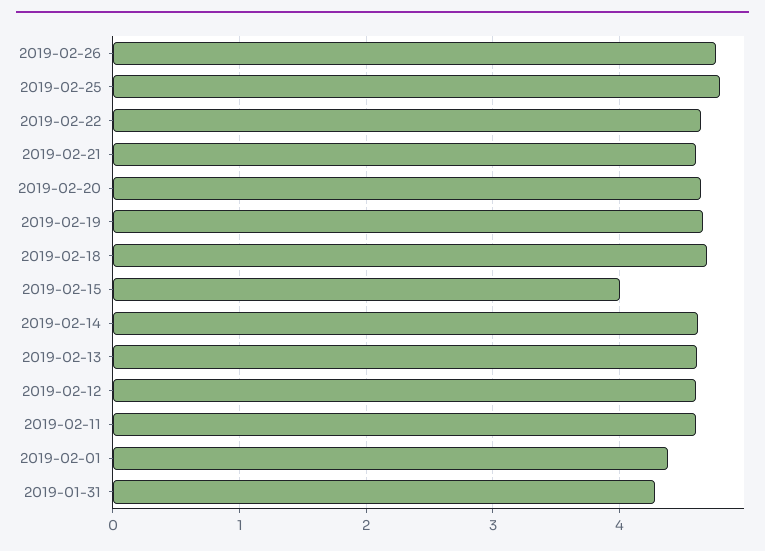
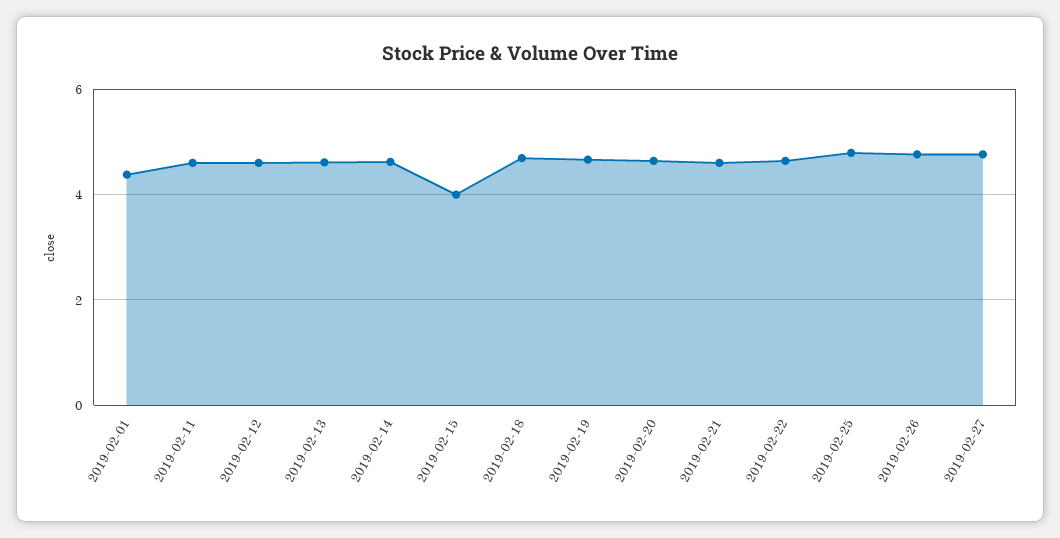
2019-01-31: 4.3 -> none
2019-02-27: none -> 4.8

